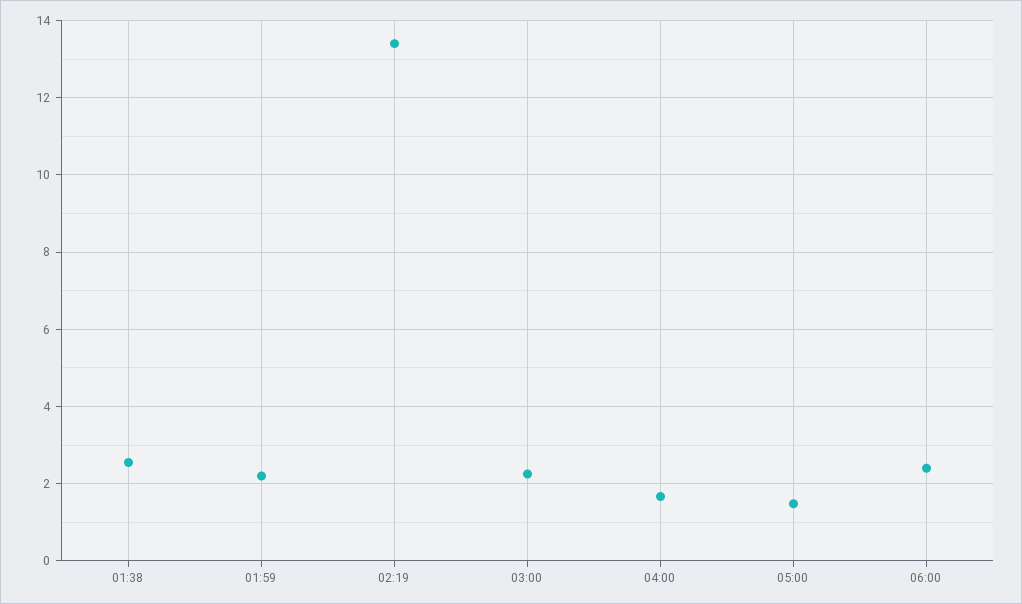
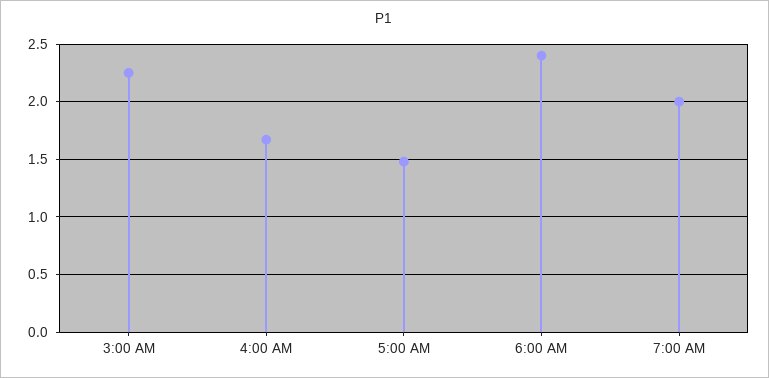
01:38: 2.6 -> none
01:59: 2.2 -> none
02:19: 13.4 -> none
7:00 AM: none -> 2

